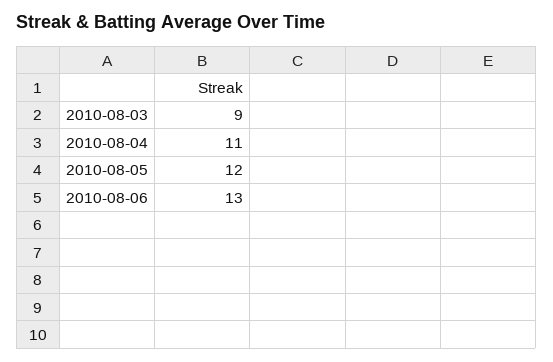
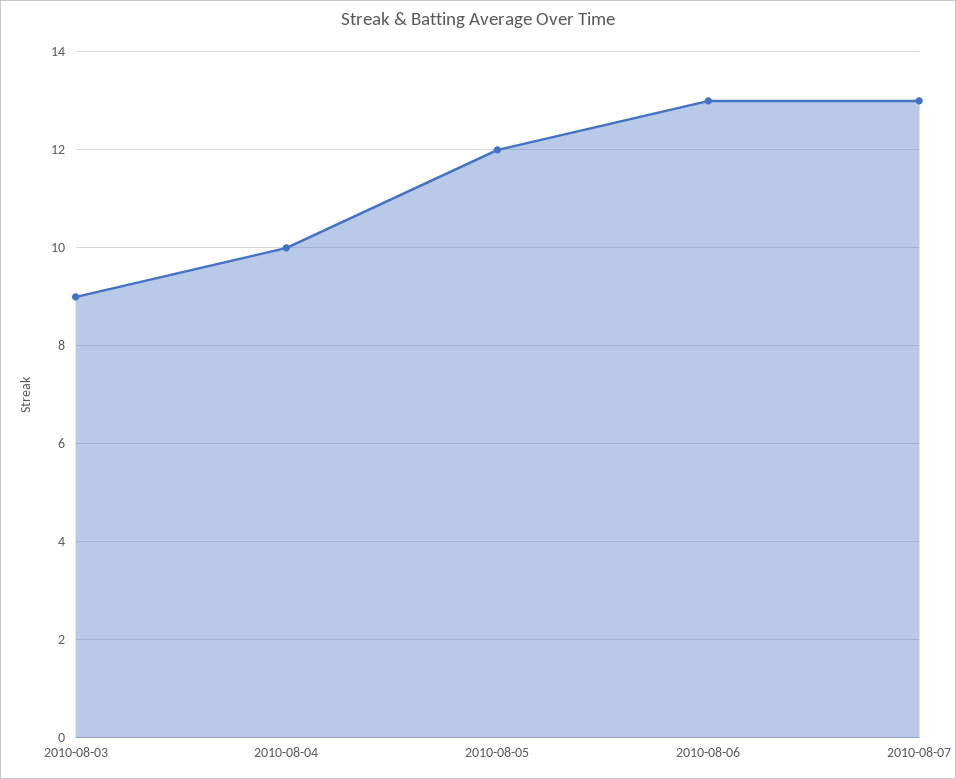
2010-08-04: 11 -> 10
2010-08-07: none -> 13

